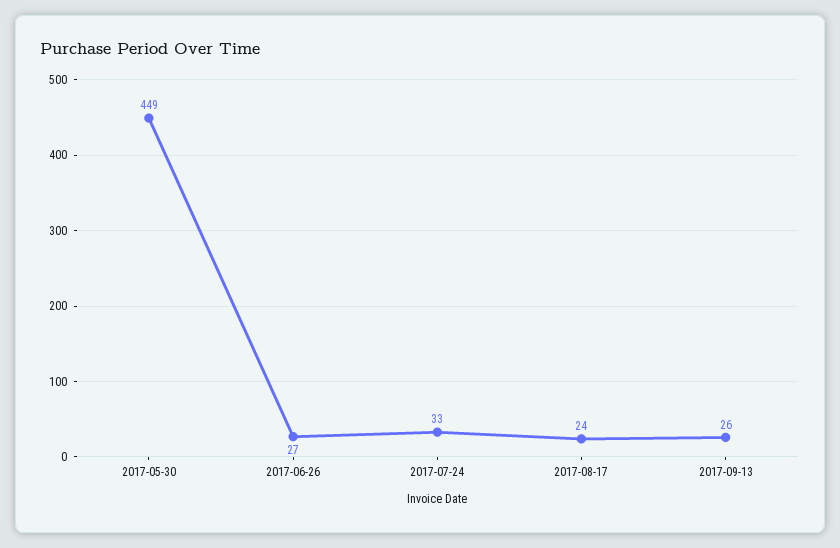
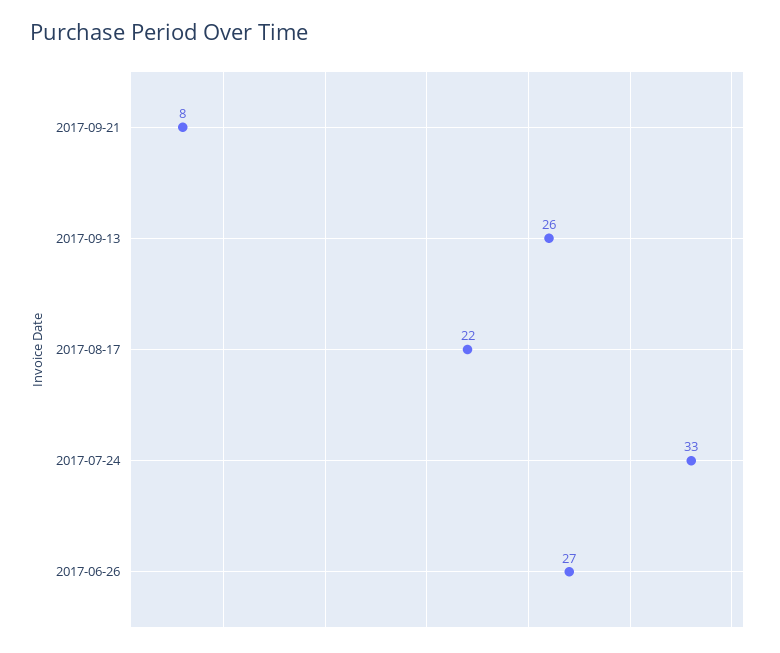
2017-05-30: 449 -> none
2017-08-17: 24 -> 22
2017-09-21: none -> 8

